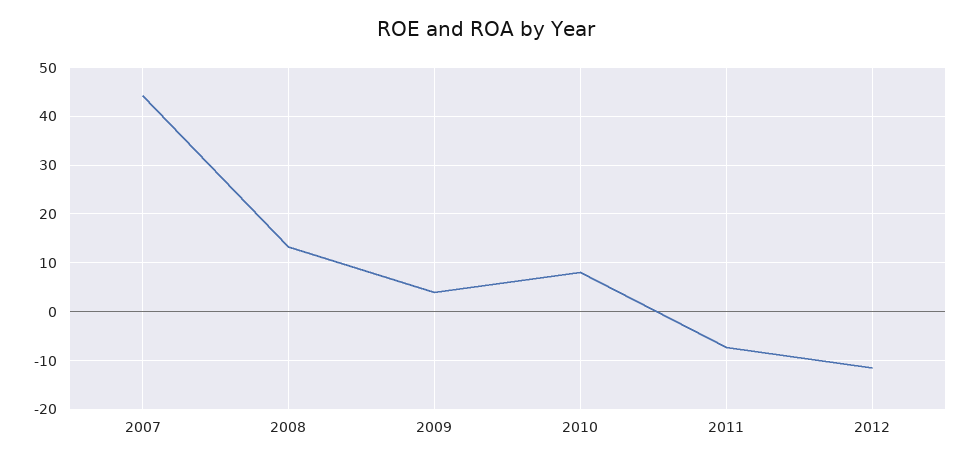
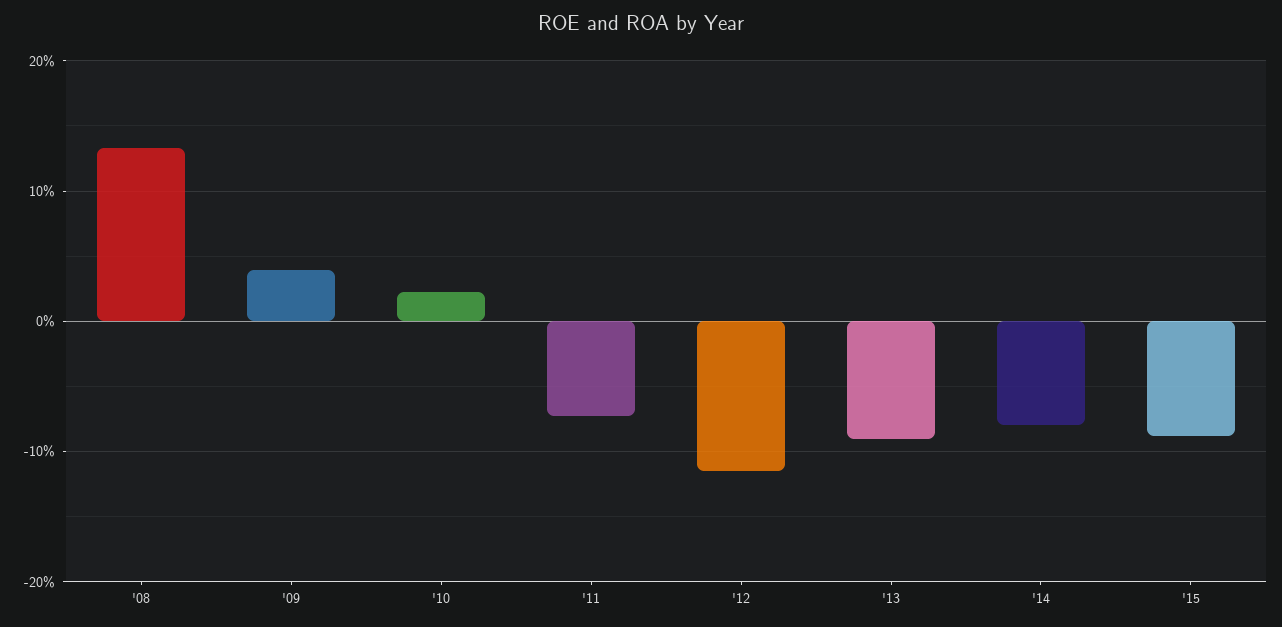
2007: 44 -> none
2010: 8 -> 2
'13: none -> -9
'14: none -> -8
'15: none -> -9

